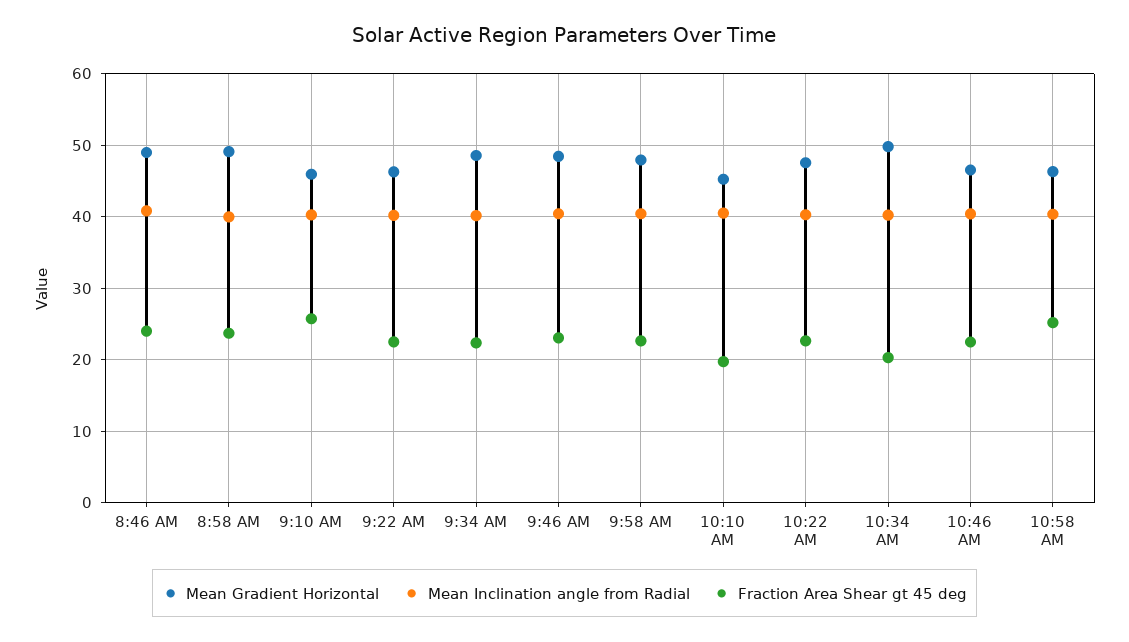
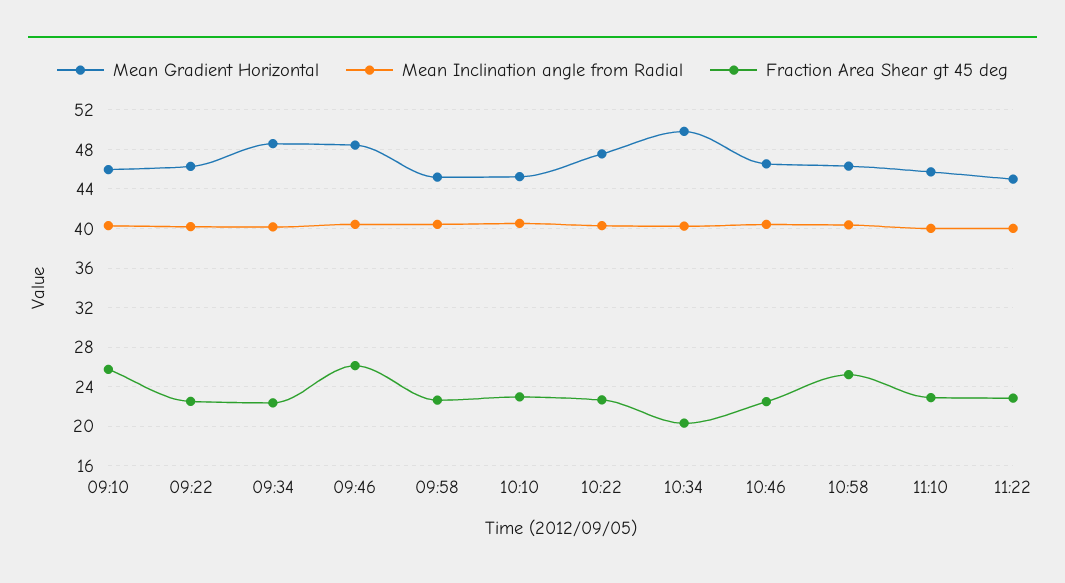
Mean Gradient Horizontal, 8:46 AM: 49 -> none
Mean Inclination angle from Radial, 8:46 AM: 41 -> none
Fraction Area Shear gt 45 deg, 8:46 AM: 24 -> none
Mean Gradient Horizontal, 8:58 AM: 49 -> none
Mean Inclination angle from Radial, 8:58 AM: 40 -> none
Fraction Area Shear gt 45 deg, 8:58 AM: 24 -> none
Fraction Area Shear gt 45 deg, 9:46 AM: 23 -> 26
Mean Gradient Horizontal, 9:58 AM: 48 -> 45
Fraction Area Shear gt 45 deg, 10:10 AM: 20 -> 23
Mean Gradient Horizontal, 11:10: none -> 46
Mean Inclination angle from Radial, 11:10: none -> 40
Fraction Area Shear gt 45 deg, 11:10: none -> 23
Mean Gradient Horizontal, 11:22: none -> 45
Mean Inclination angle from Radial, 11:22: none -> 40
Fraction Area Shear gt 45 deg, 11:22: none -> 23

